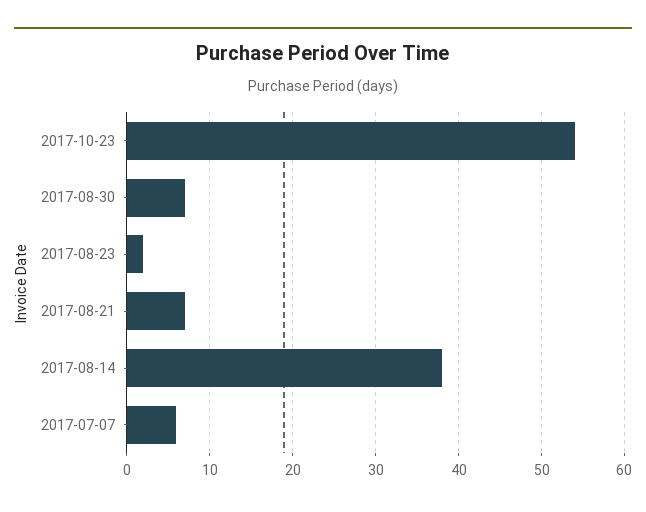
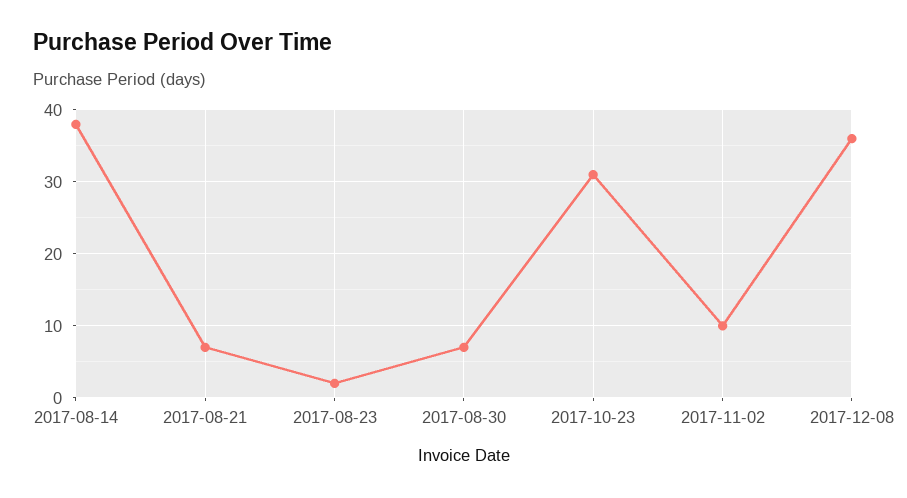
2017-10-23: 54 -> 31
2017-07-07: 6 -> none
2017-11-02: none -> 10
2017-12-08: none -> 36

